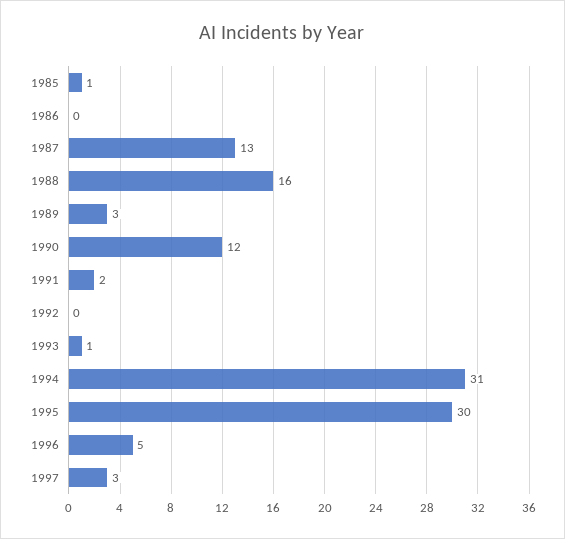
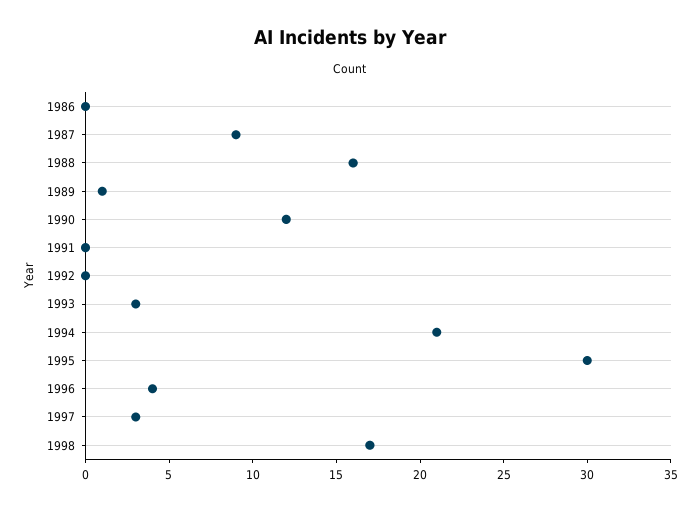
1985: 1 -> none
1987: 13 -> 9
1989: 3 -> 1
1991: 2 -> 0
1993: 1 -> 3
1994: 31 -> 21
1996: 5 -> 4
1998: none -> 17

